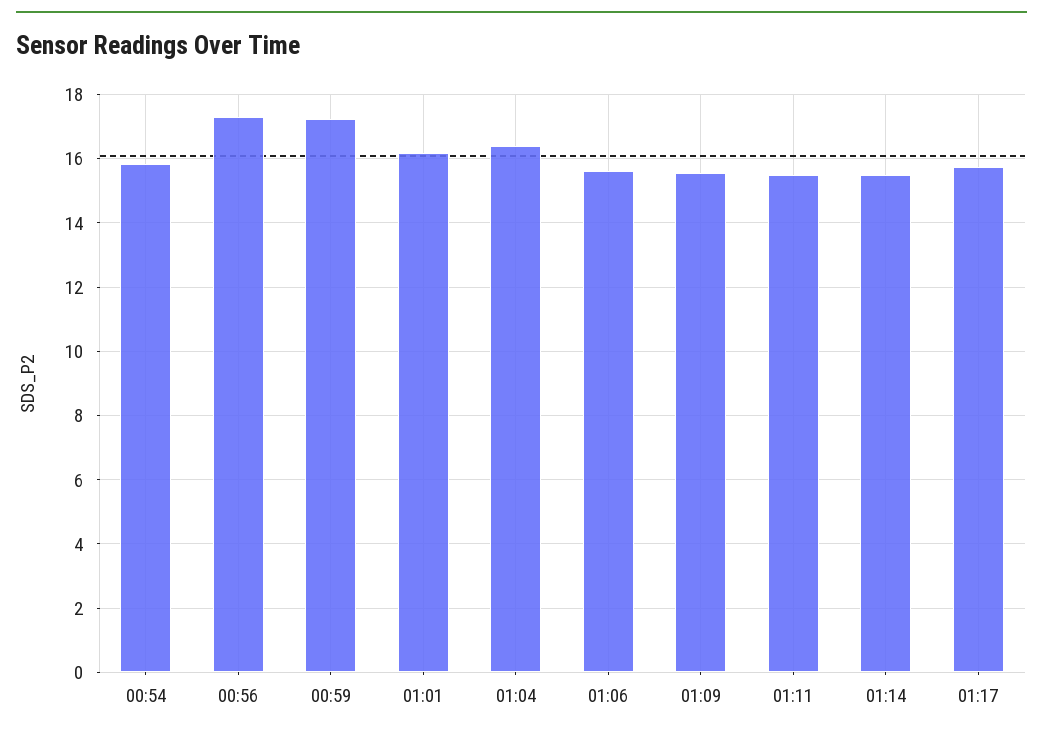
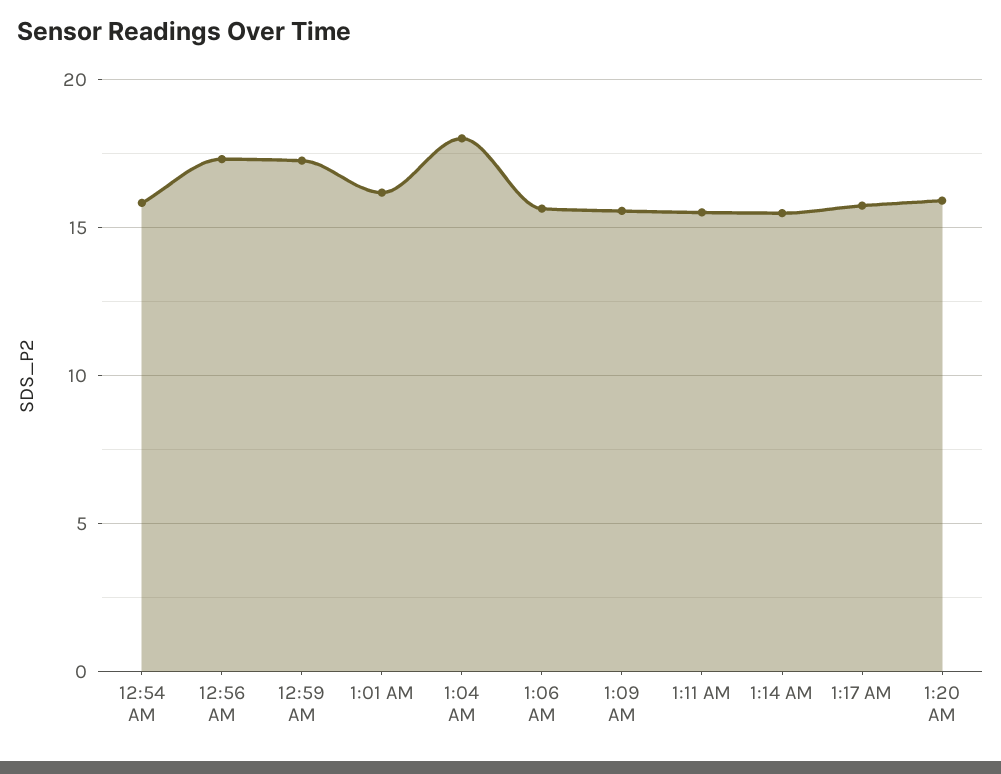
01:04: 16.4 -> 18
1:20 AM: none -> 16

